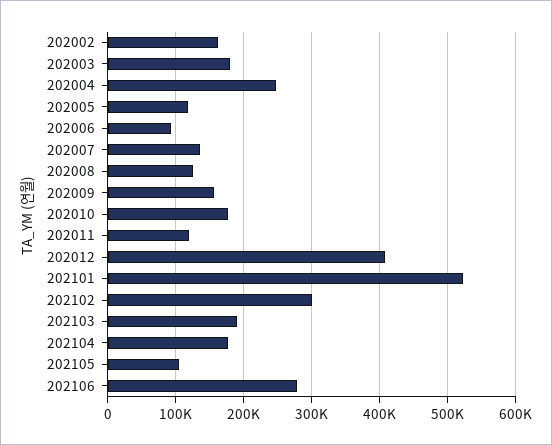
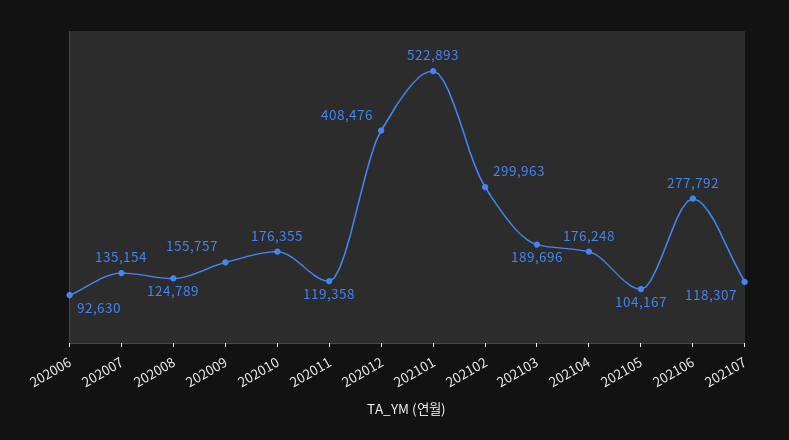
202002: 160000 -> none
202003: 180000 -> none
202004: 250000 -> none
202005: 120000 -> none
202107: none -> 118307

